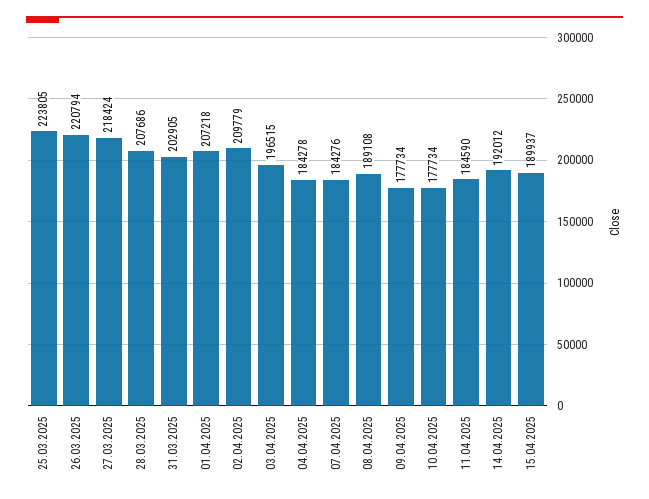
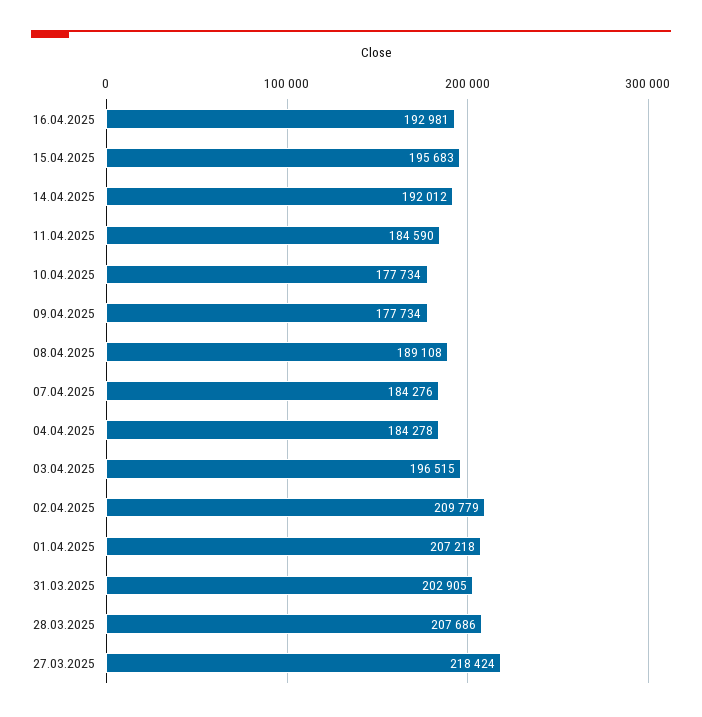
25.03.2025: 223805 -> none
26.03.2025: 220794 -> none
15.04.2025: 189937 -> 195683
16.04.2025: none -> 192981

